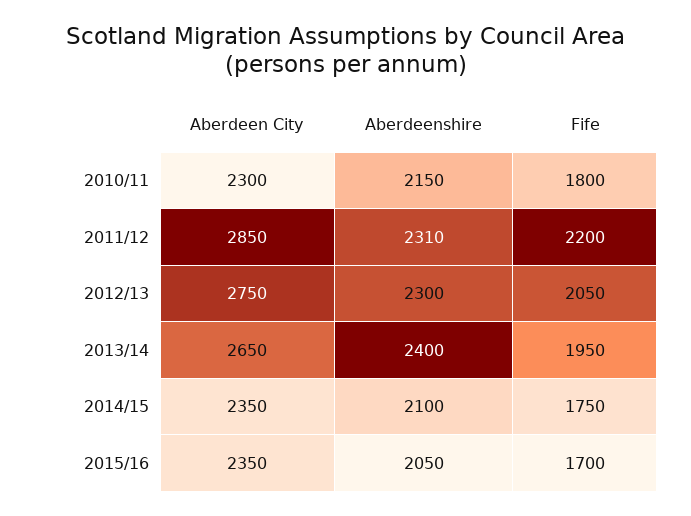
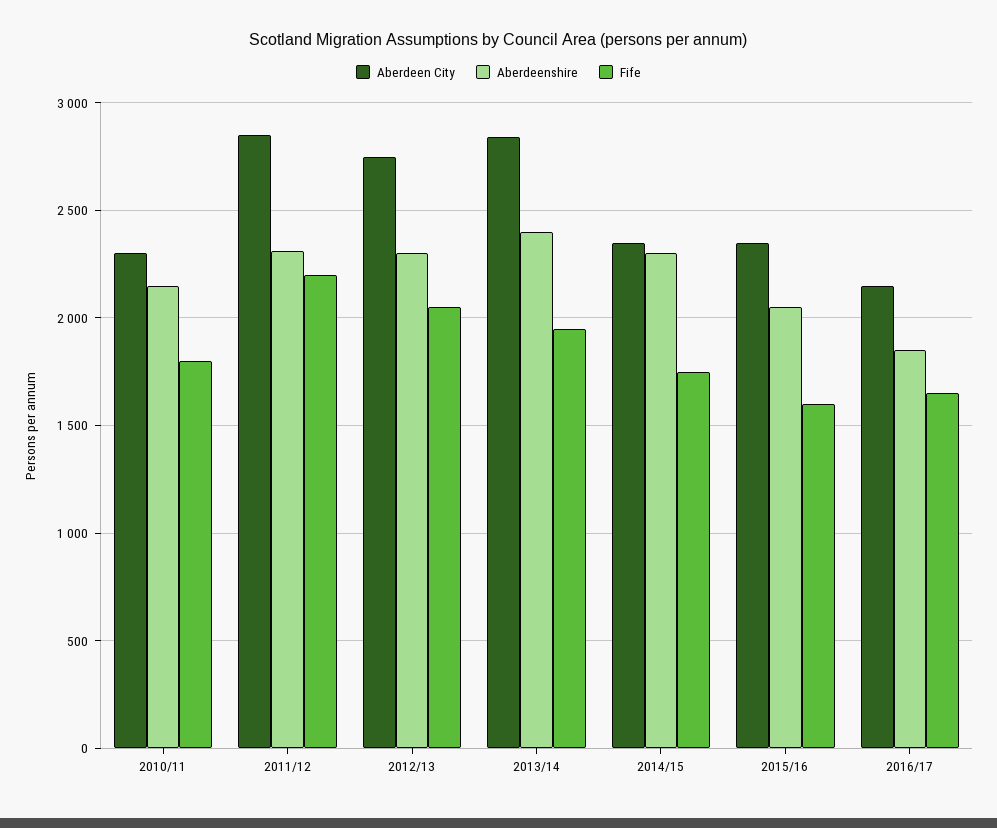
Aberdeen City, 2013/14: 2650 -> 2850
Aberdeenshire, 2014/15: 2100 -> 2300
Fife, 2015/16: 1700 -> 1600
Aberdeen City, 2016/17: none -> 2150
Aberdeenshire, 2016/17: none -> 1850
Fife, 2016/17: none -> 1650

